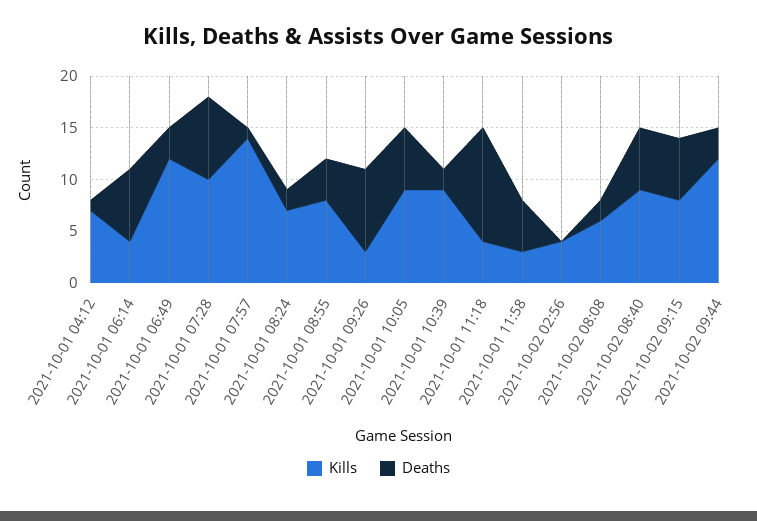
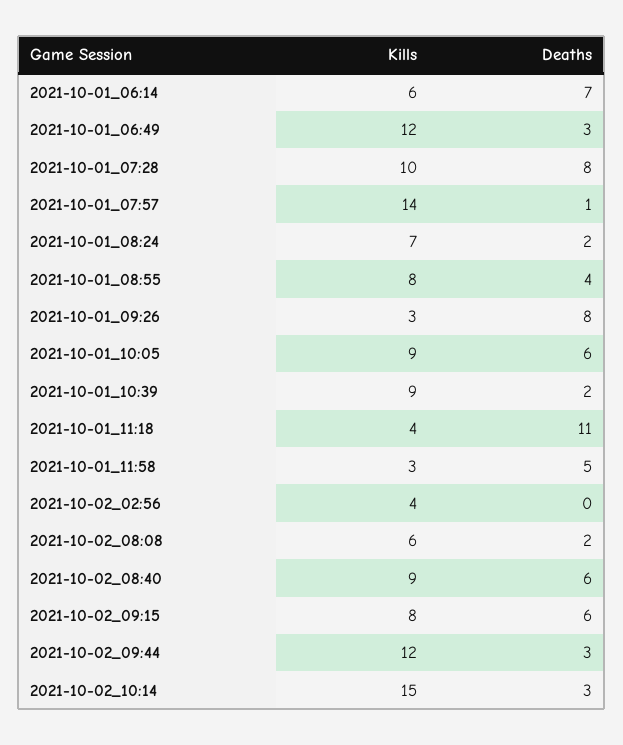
Kills, 2021-10-01 04:12: 7 -> none
Deaths, 2021-10-01 04:12: 1 -> none
Kills, 2021-10-01 06:14: 4 -> 6
Kills, 2021-10-02_10:14: none -> 15
Deaths, 2021-10-02_10:14: none -> 3

